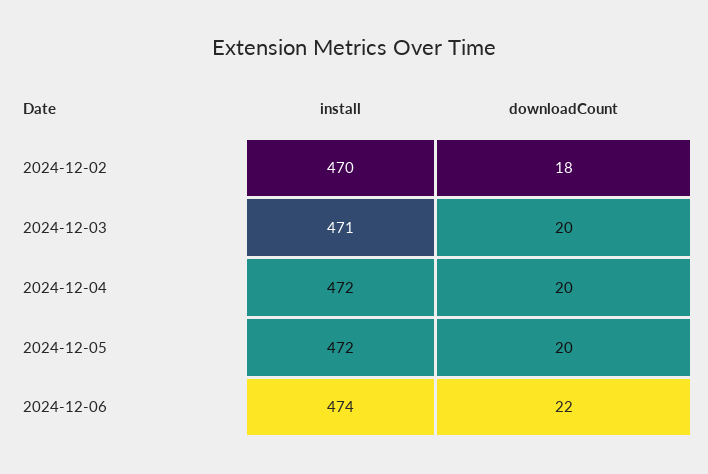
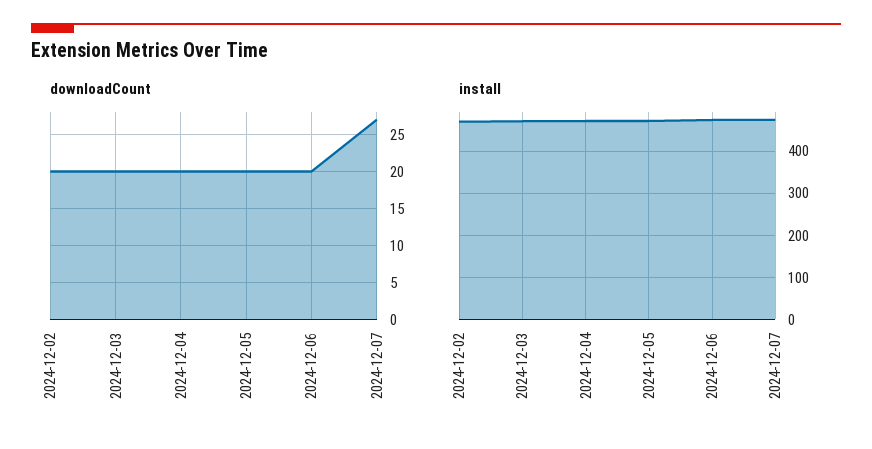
downloadCount, 2024-12-02: 18 -> 20
downloadCount, 2024-12-06: 22 -> 20
downloadCount, 2024-12-07: none -> 27
install, 2024-12-07: none -> 480

